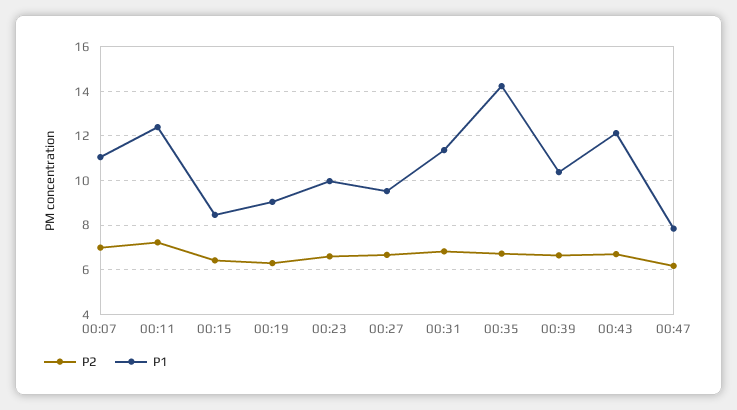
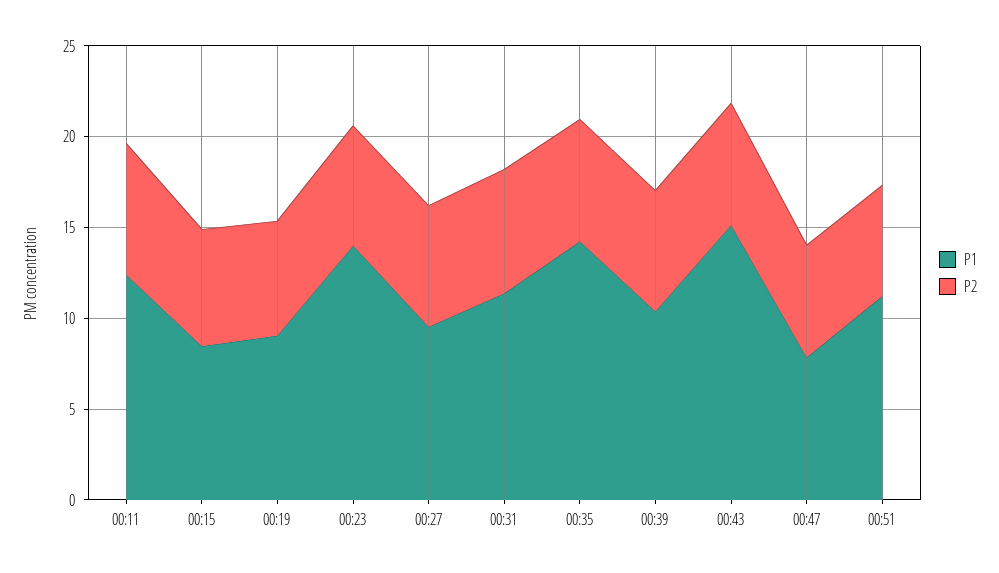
P2, 00:07: 7 -> none
P1, 00:07: 11 -> none
P1, 00:23: 10 -> 14
P1, 00:43: 12 -> 15
P1, 00:51: none -> 11
P2, 00:51: none -> 6

